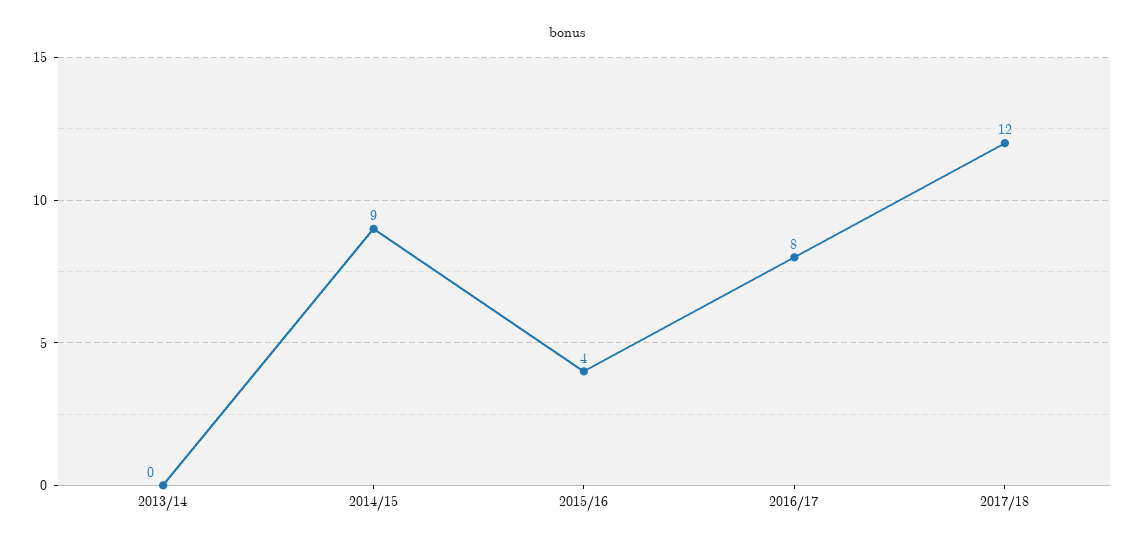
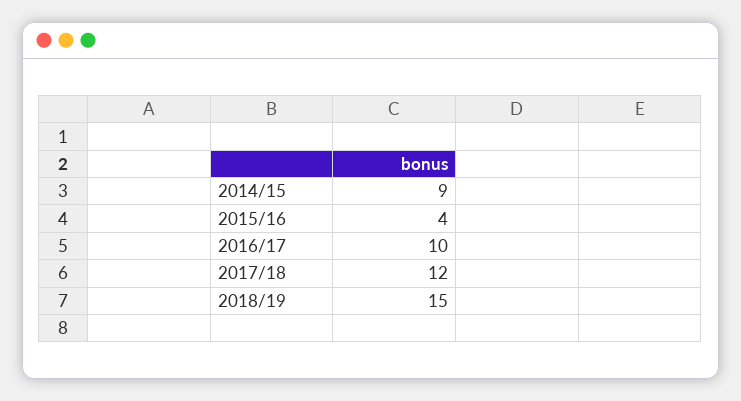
2013/14: 0 -> none
2016/17: 8 -> 10
2018/19: none -> 15

